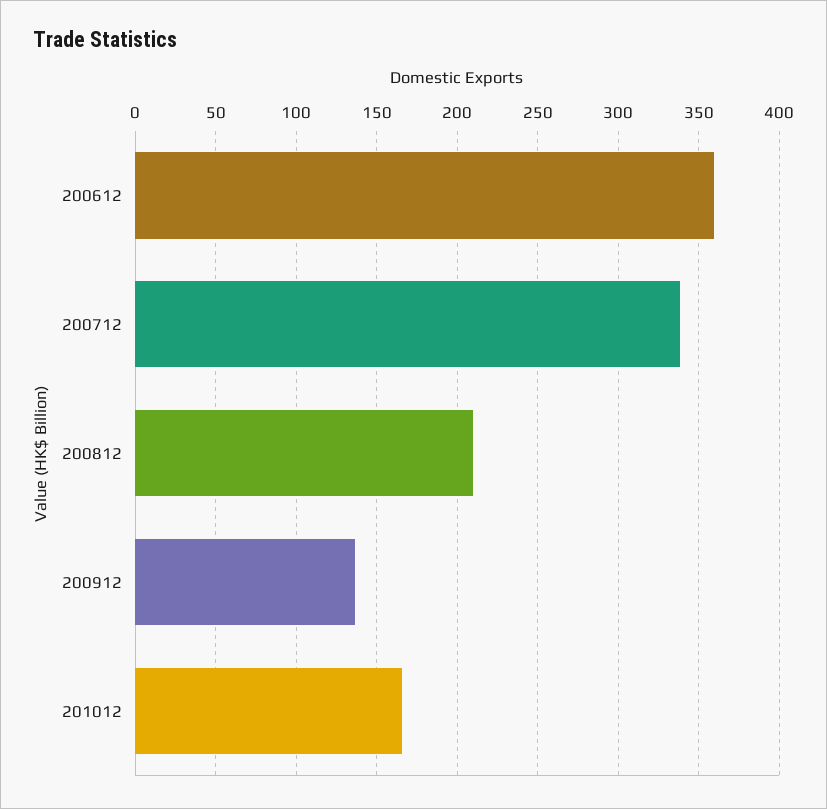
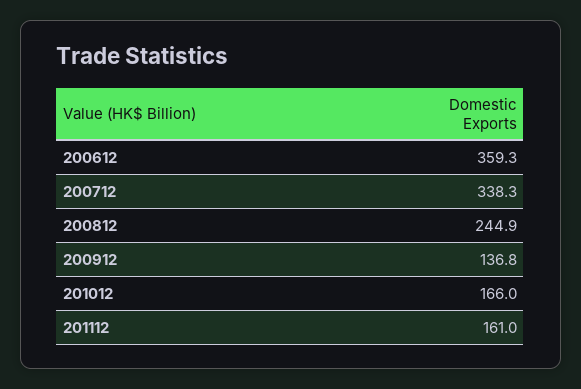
200812: 210 -> 244.9
201112: none -> 161

